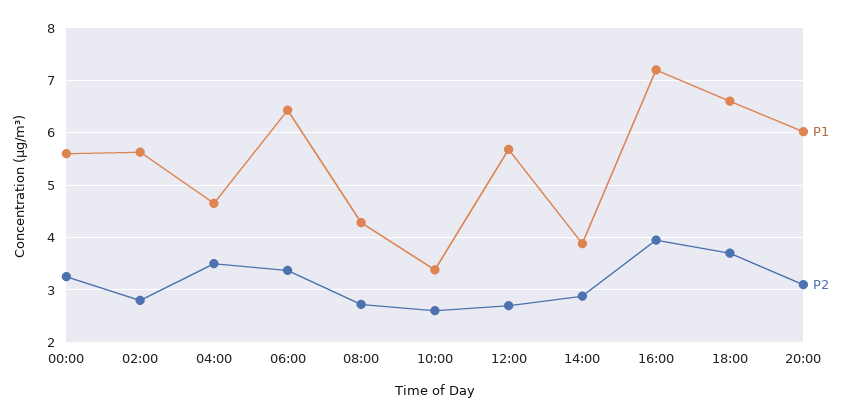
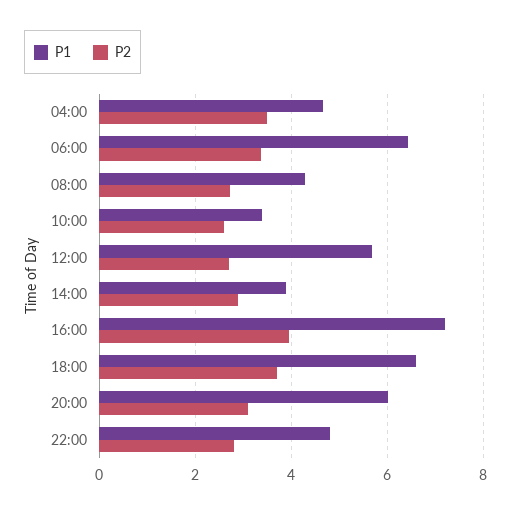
P1, 00:00: 5.6 -> none
P2, 00:00: 3.2 -> none
P1, 02:00: 5.6 -> none
P2, 02:00: 2.8 -> none
P1, 22:00: none -> 4.8
P2, 22:00: none -> 2.8

